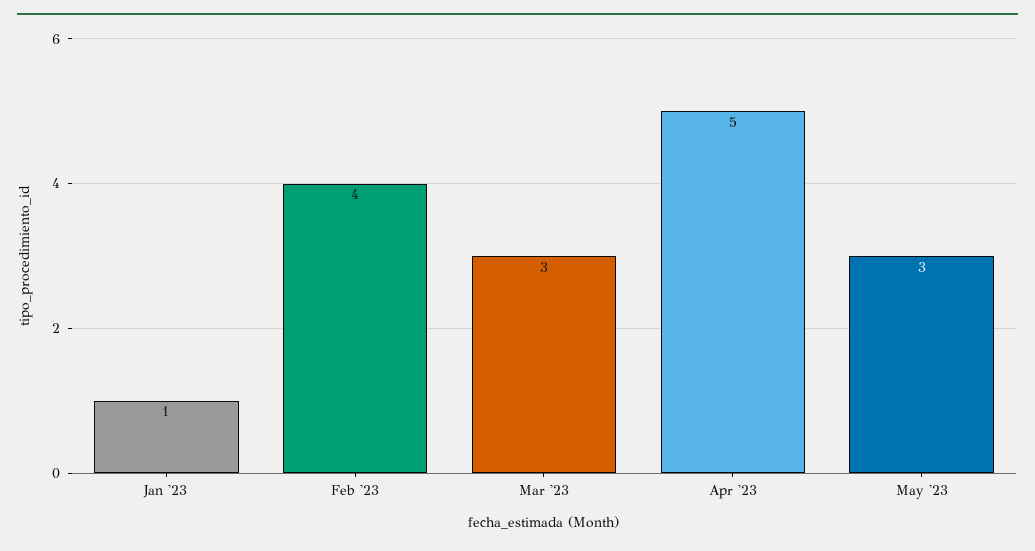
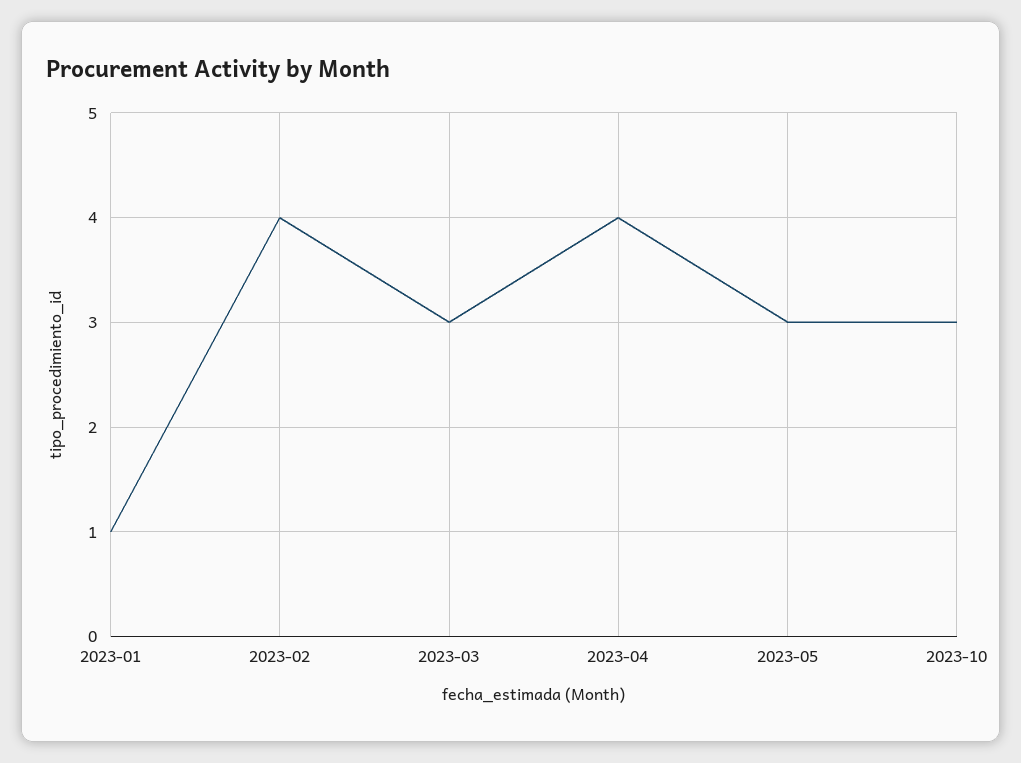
Apr '23: 5 -> 4
2023-10: none -> 3

